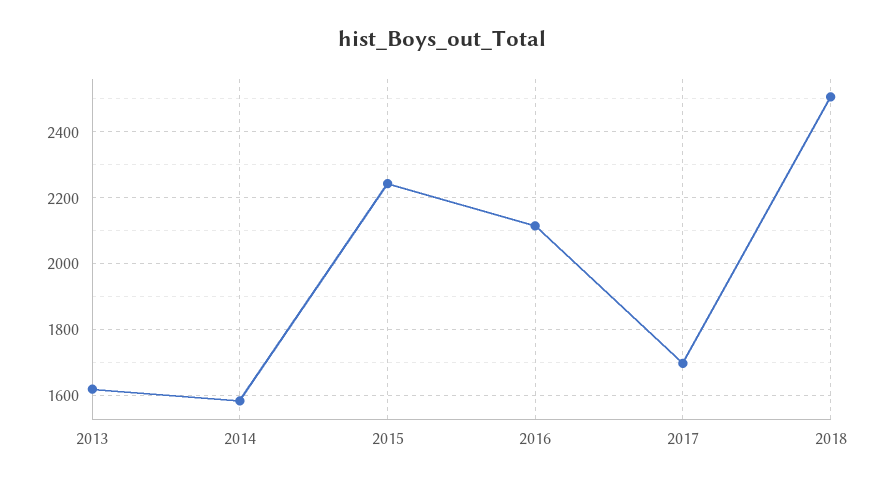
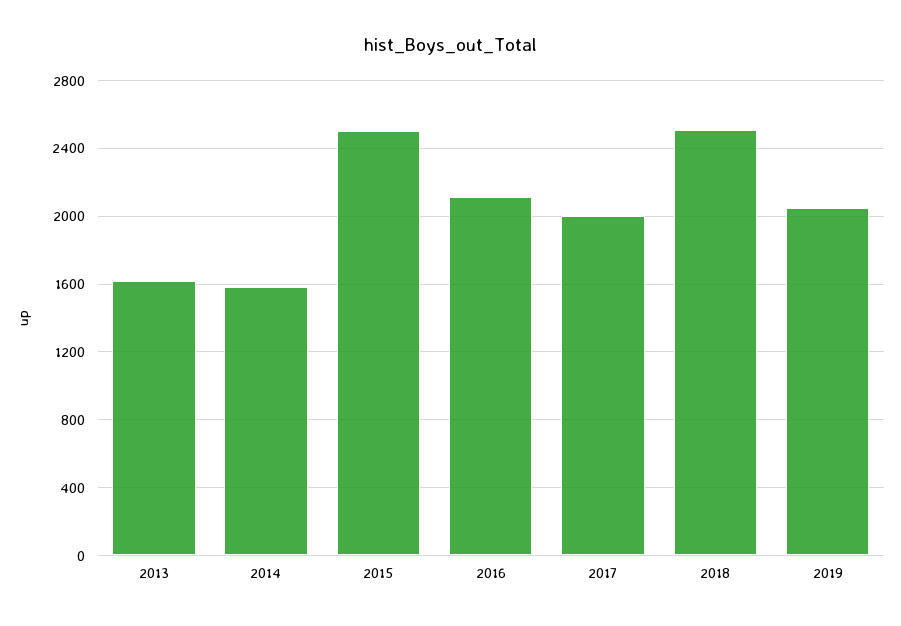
2015: 2240 -> 2500
2017: 1700 -> 2000
2019: none -> 2050

